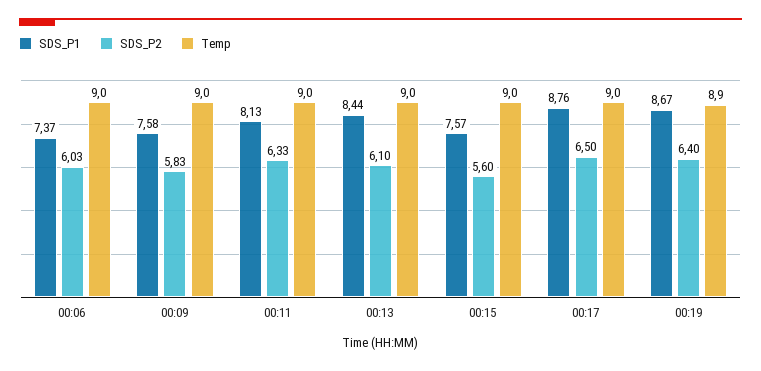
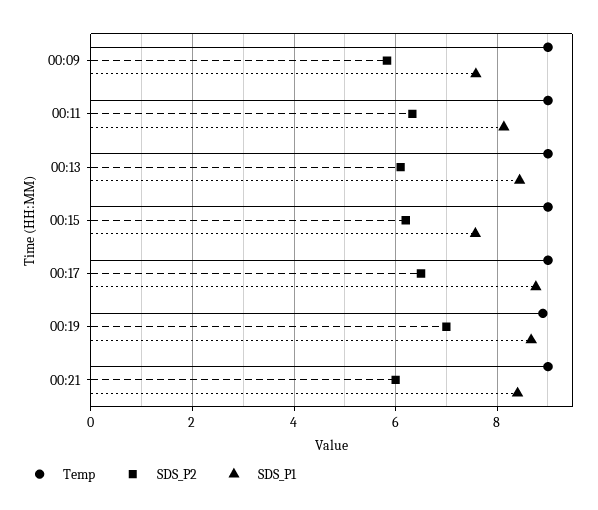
SDS_P1, 00:06: 7.37 -> none
SDS_P2, 00:06: 6.03 -> none
Temp, 00:06: 9 -> none
SDS_P2, 00:15: 5.6 -> 6.2
SDS_P2, 00:19: 6.4 -> 7
Temp, 00:21: none -> 9
SDS_P2, 00:21: none -> 6
SDS_P1, 00:21: none -> 8.4

